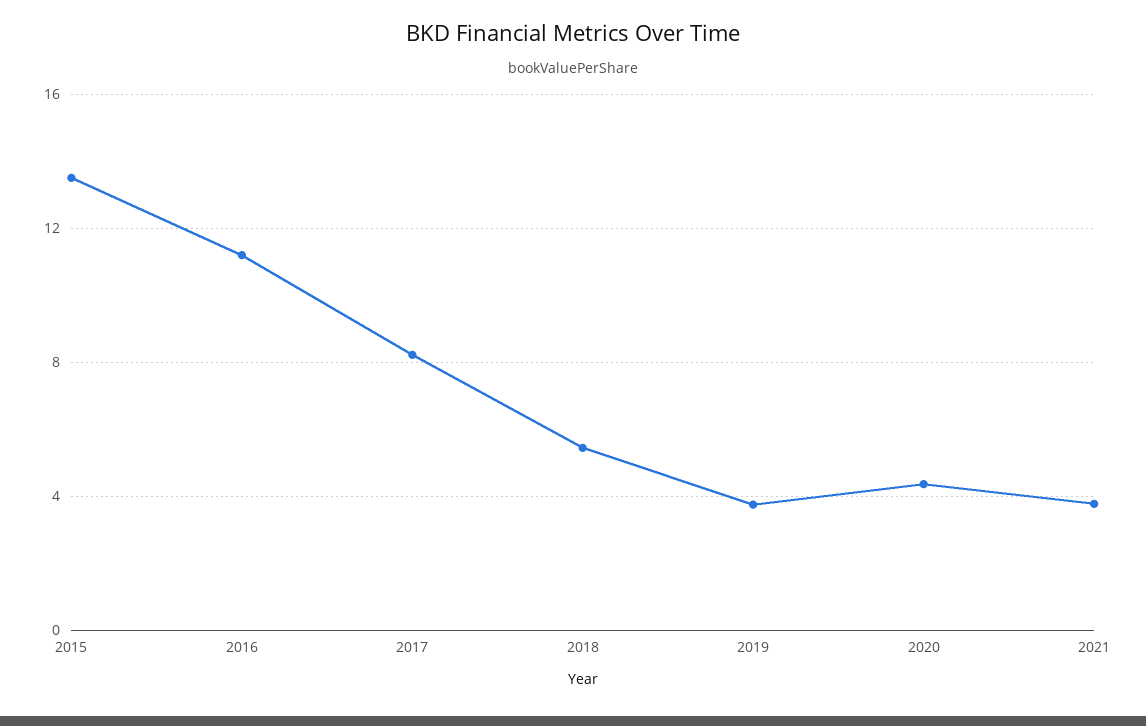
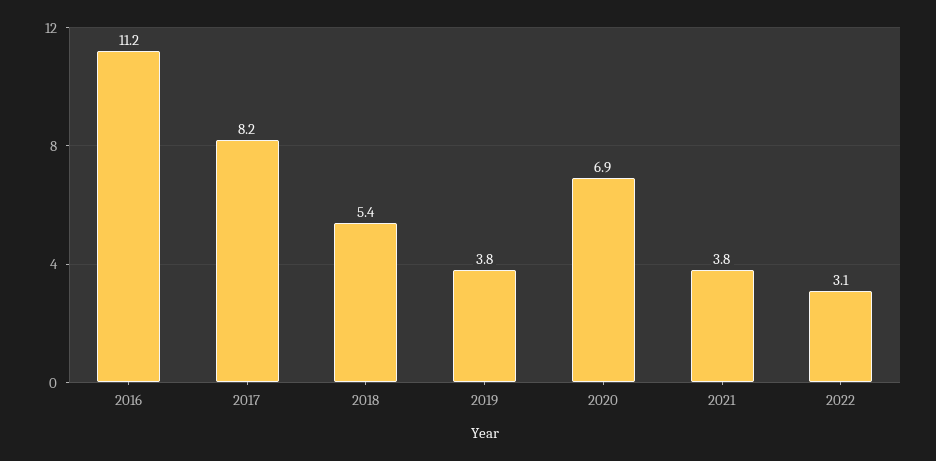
2015: 13.5 -> none
2020: 4.5 -> 6.9
2022: none -> 3.1

